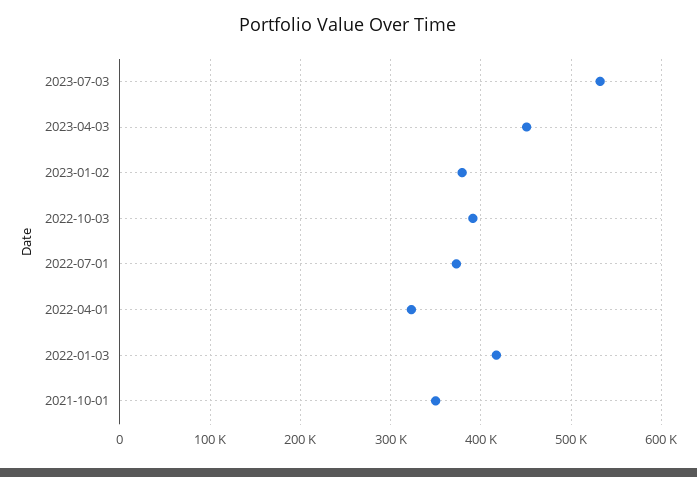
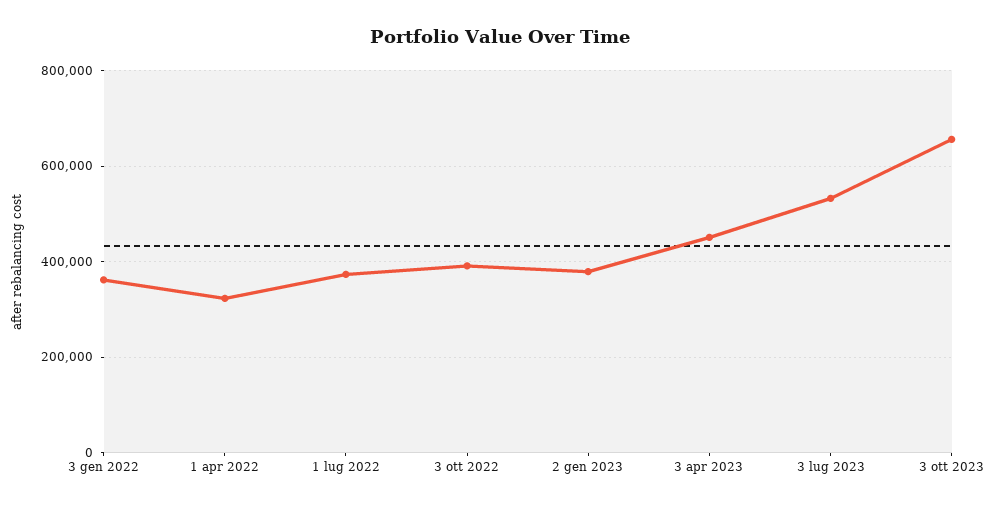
2022-01-03: 420000 -> 360000
2021-10-01: 350000 -> none
3 ott 2023: none -> 660000

